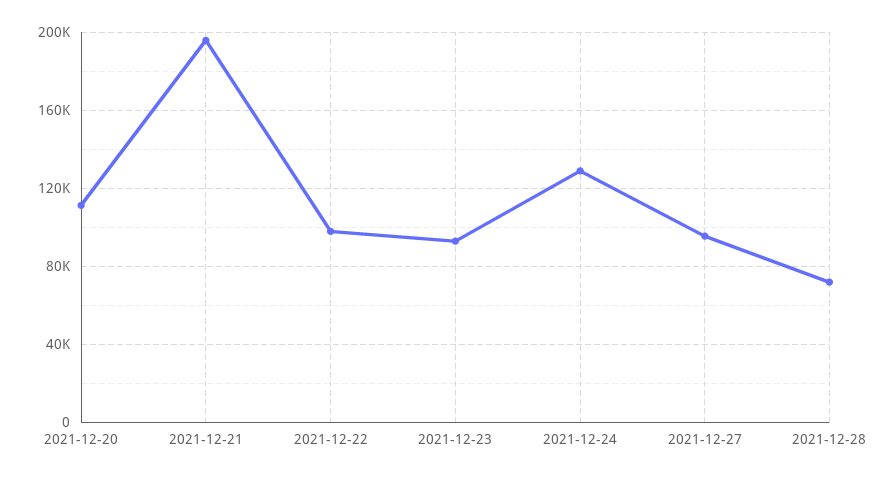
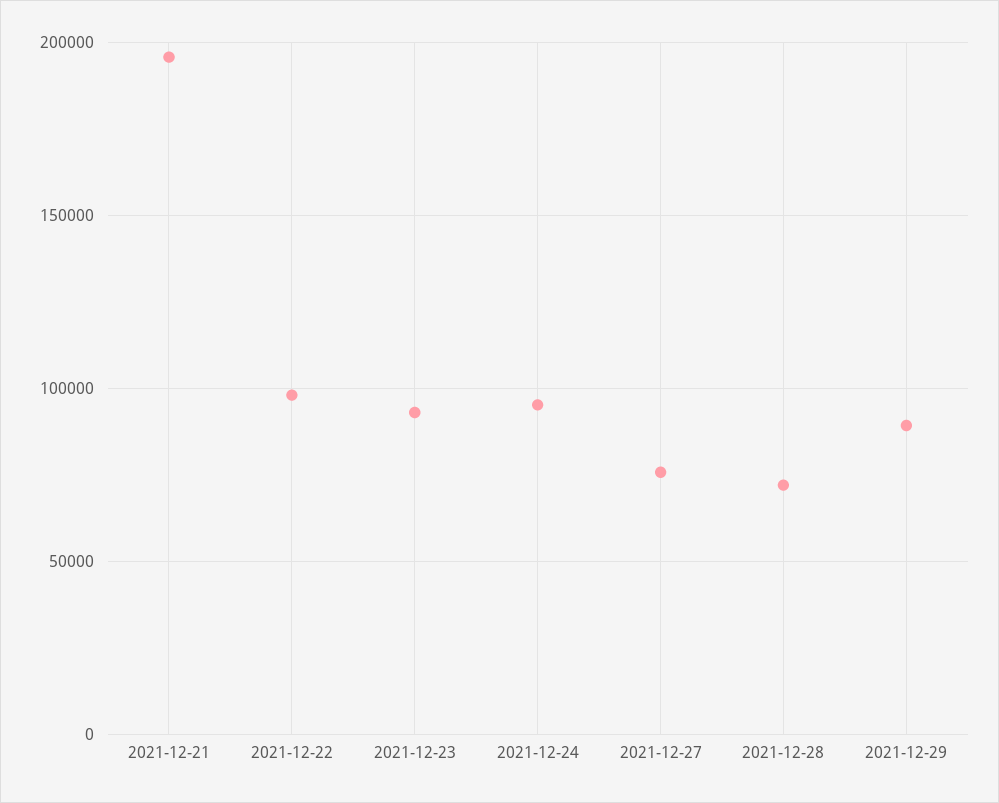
2021-12-20: 110000 -> none
2021-12-24: 130000 -> 95000
2021-12-27: 95000 -> 75000
2021-12-29: none -> 90000

